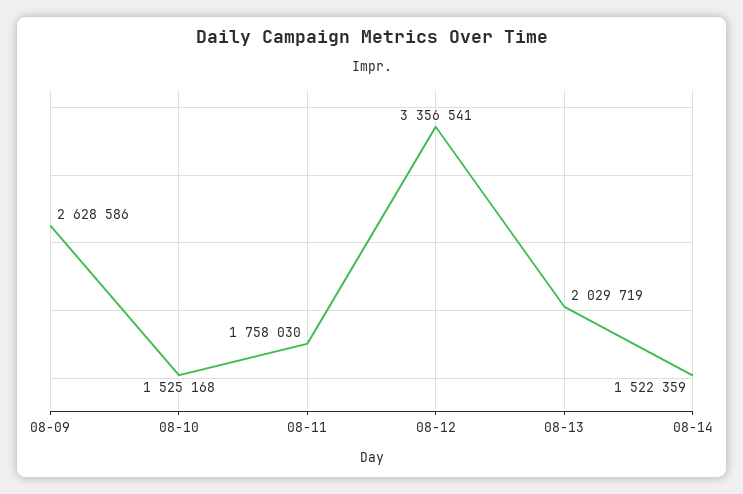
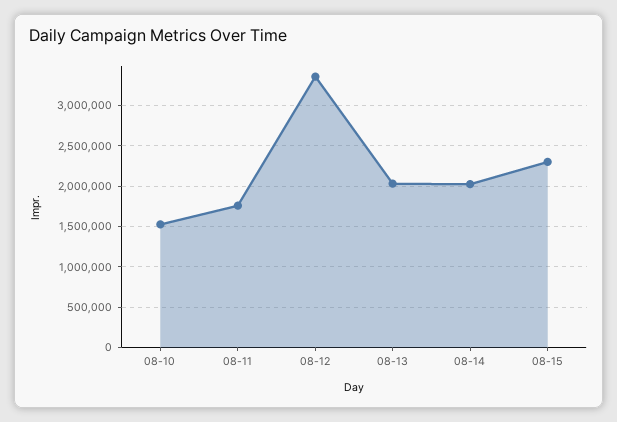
08-09: 2628586 -> none
08-14: 1522359 -> 2000000
08-15: none -> 2300000

